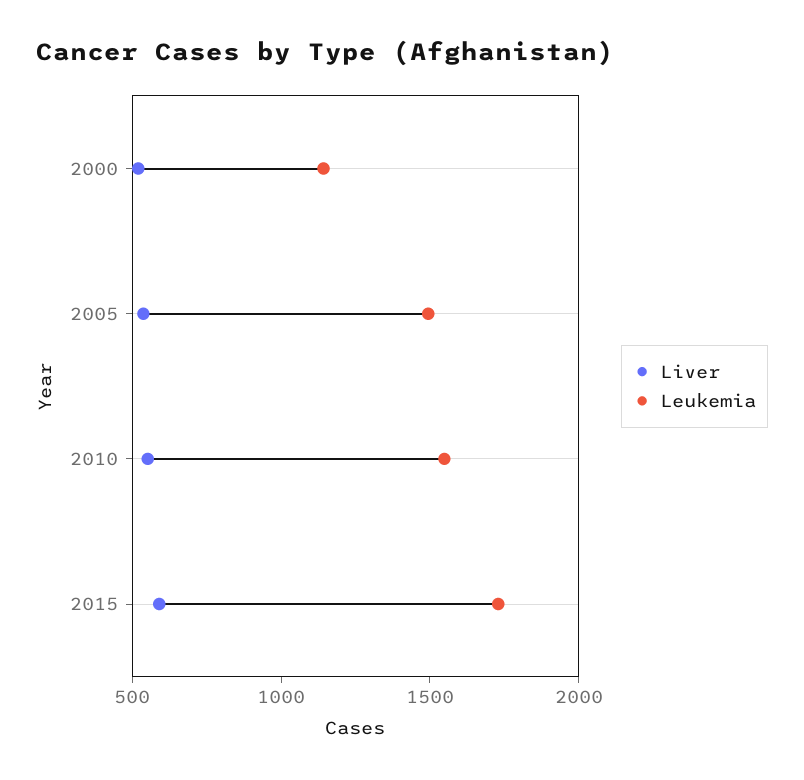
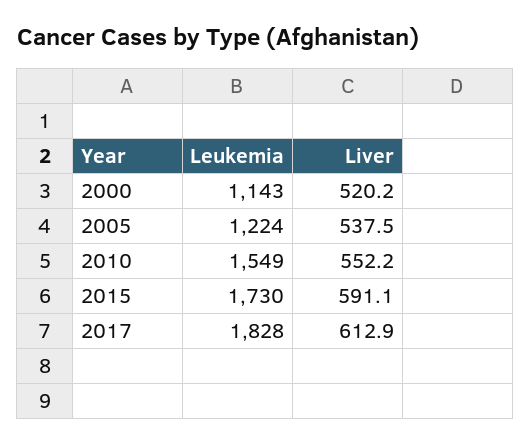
Leukemia, 2005: 1500 -> 1224
Leukemia, 2017: none -> 1828
Liver, 2017: none -> 612.9

